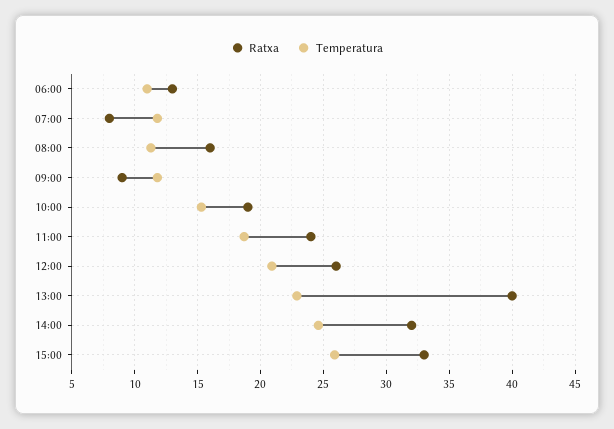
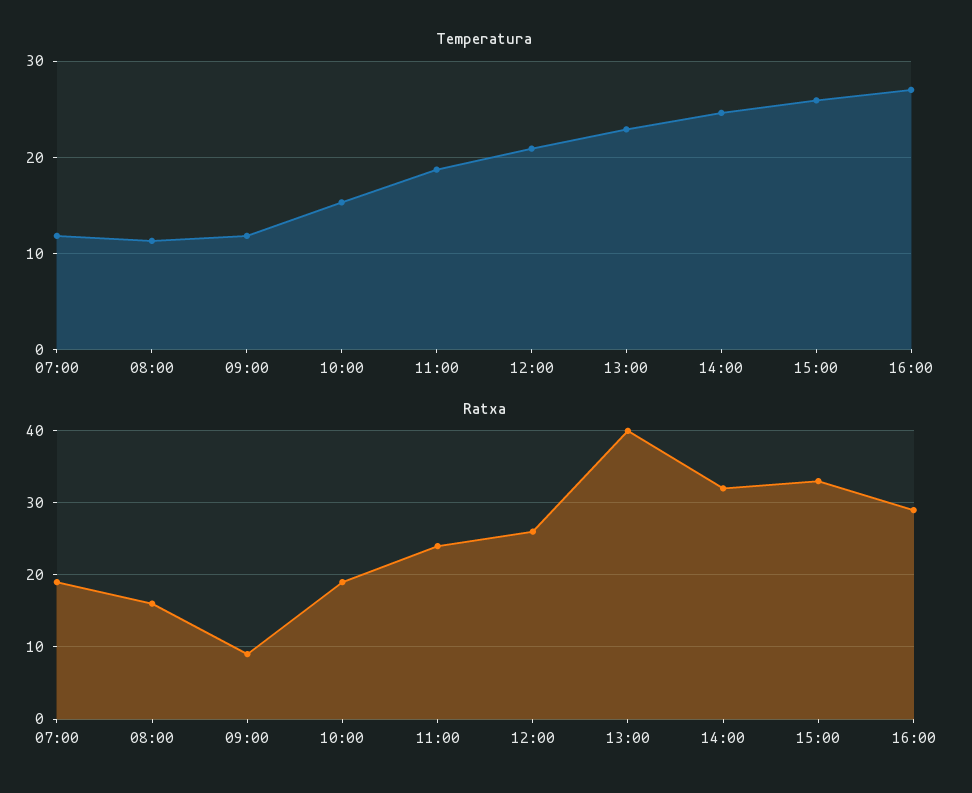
Ratxa, 06:00: 13 -> none
Temperatura, 06:00: 11 -> none
Ratxa, 07:00: 8 -> 19
Temperatura, 16:00: none -> 27
Ratxa, 16:00: none -> 29

